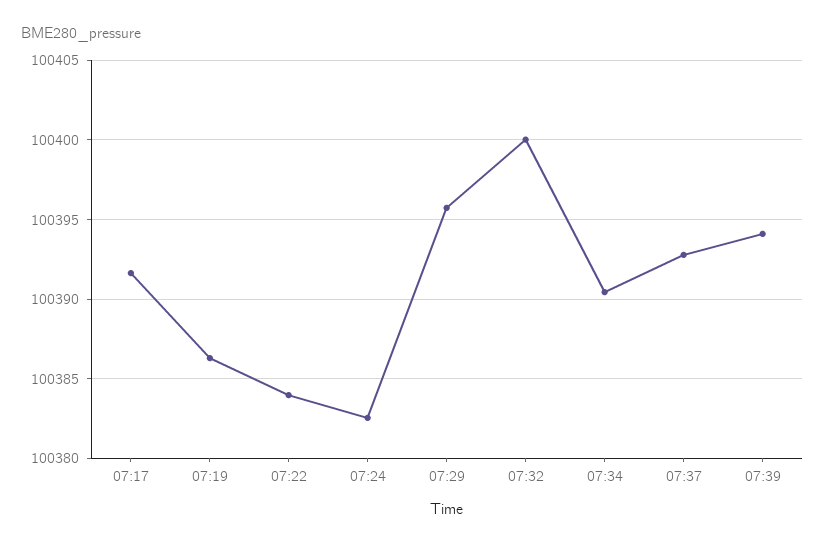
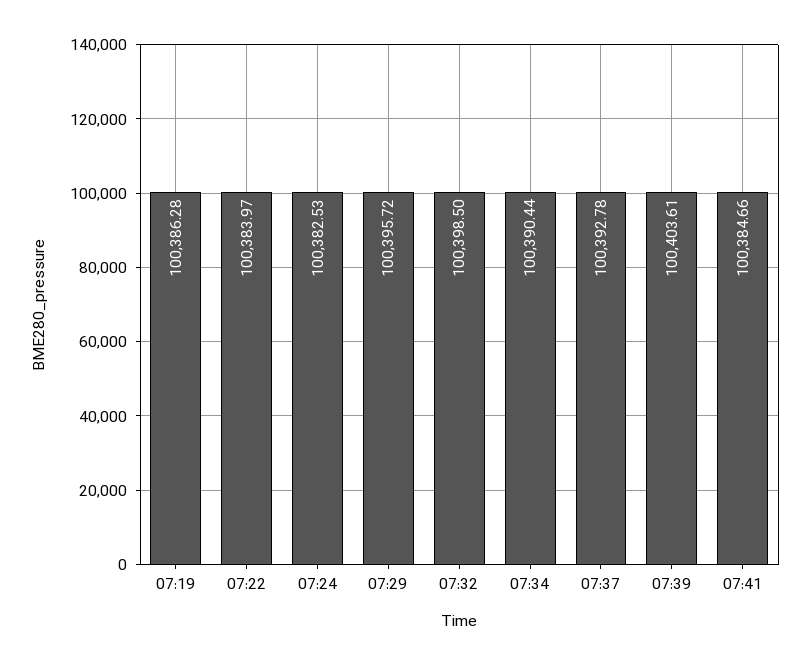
07:17: 100391.5 -> none
07:32: 100400 -> 100398.5
07:39: 100394 -> 100403.61
07:41: none -> 100384.66

